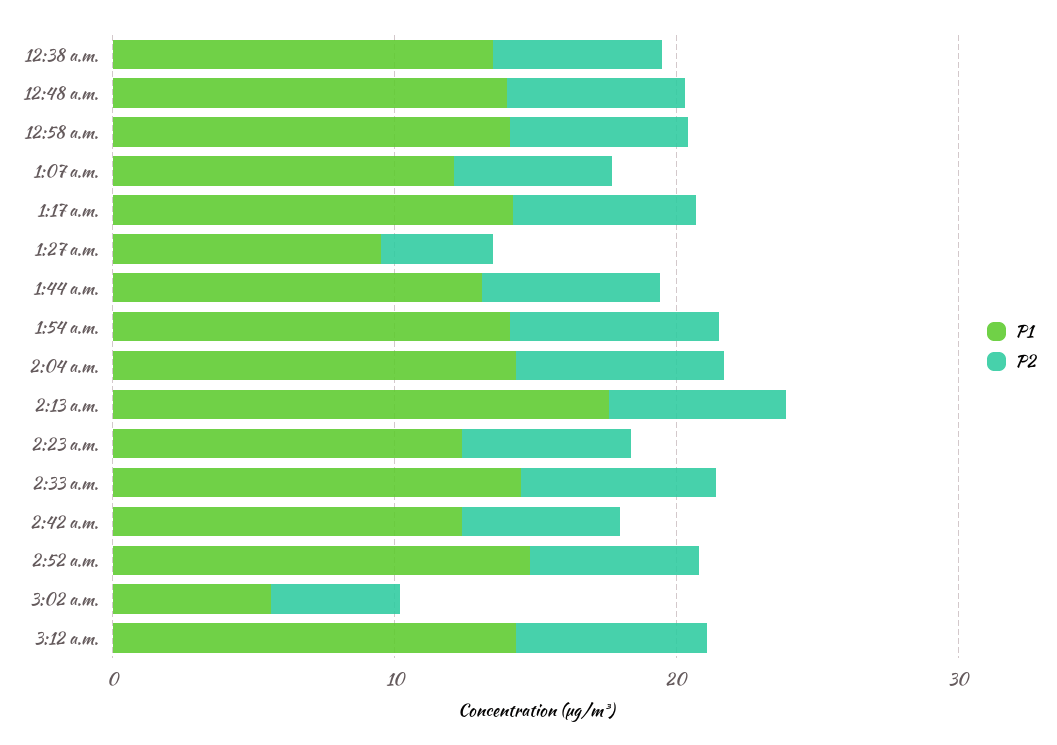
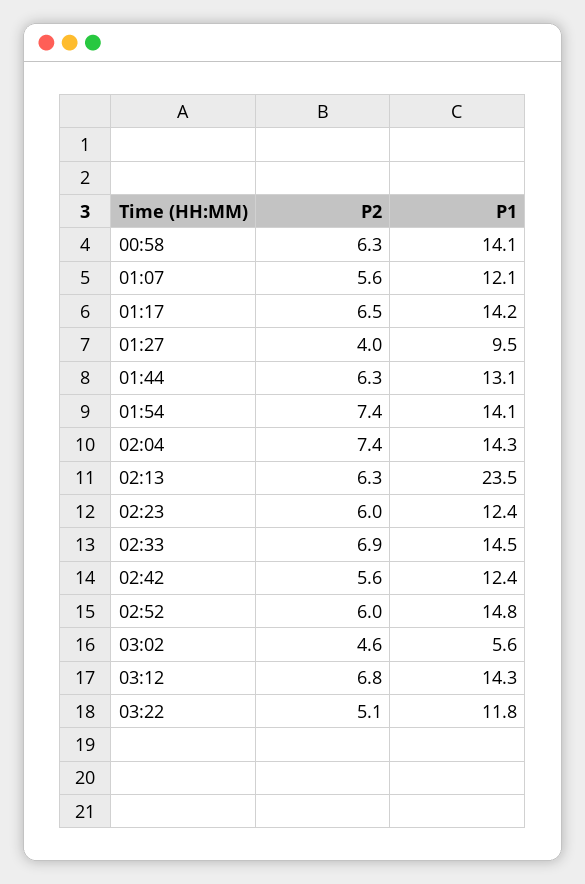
P1, 12:38 a.m.: 14 -> none
P2, 12:38 a.m.: 6 -> none
P1, 12:48 a.m.: 14 -> none
P2, 12:48 a.m.: 6 -> none
P1, 2:13 a.m.: 18 -> 23.5
P2, 03:22: none -> 5.1
P1, 03:22: none -> 11.8

